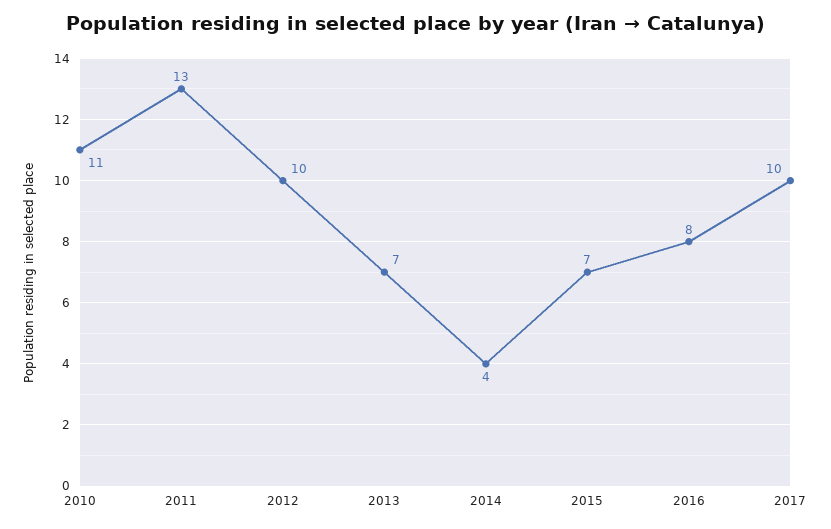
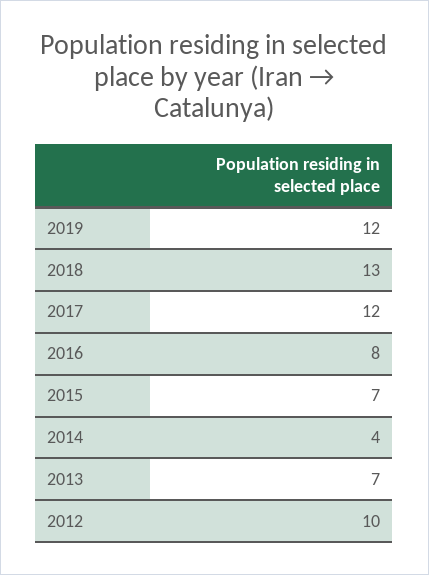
2010: 11 -> none
2011: 13 -> none
2017: 10 -> 12
2019: none -> 12
2018: none -> 13

